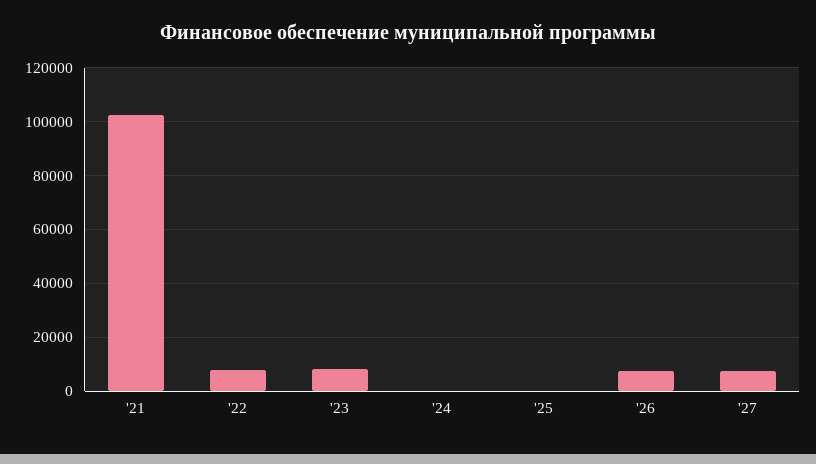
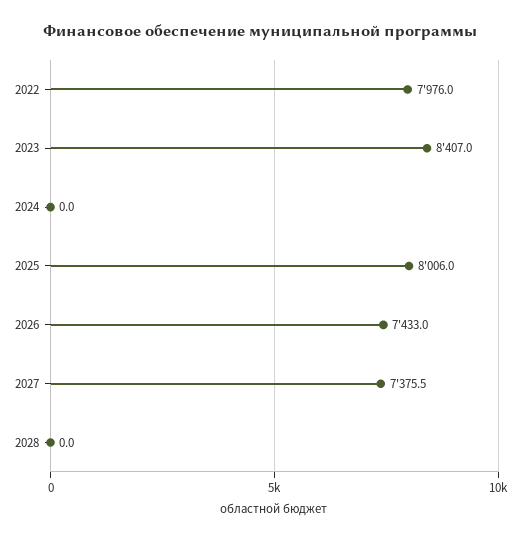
'21: 102500 -> none
'25: 0 -> 8006
2028: none -> 0

